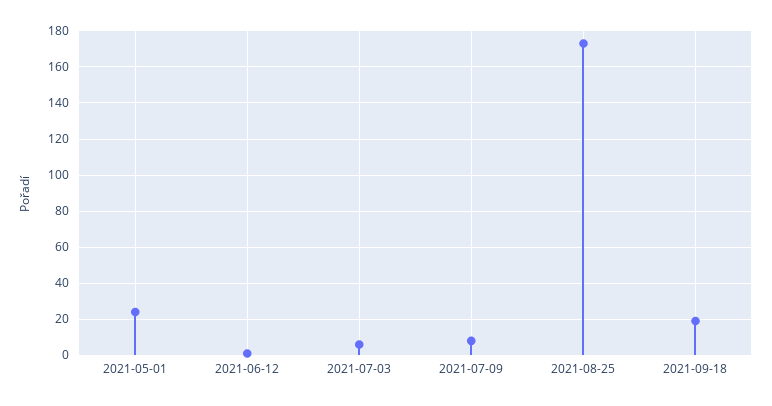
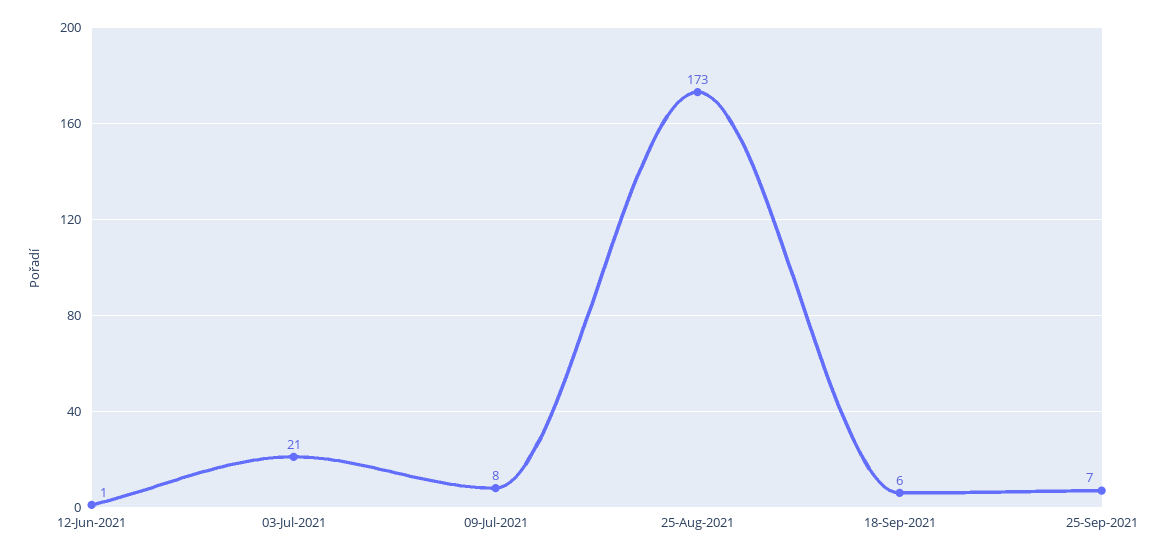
2021-05-01: 25 -> none
2021-07-03: 5 -> 21
2021-09-18: 20 -> 6
25-Sep-2021: none -> 7

